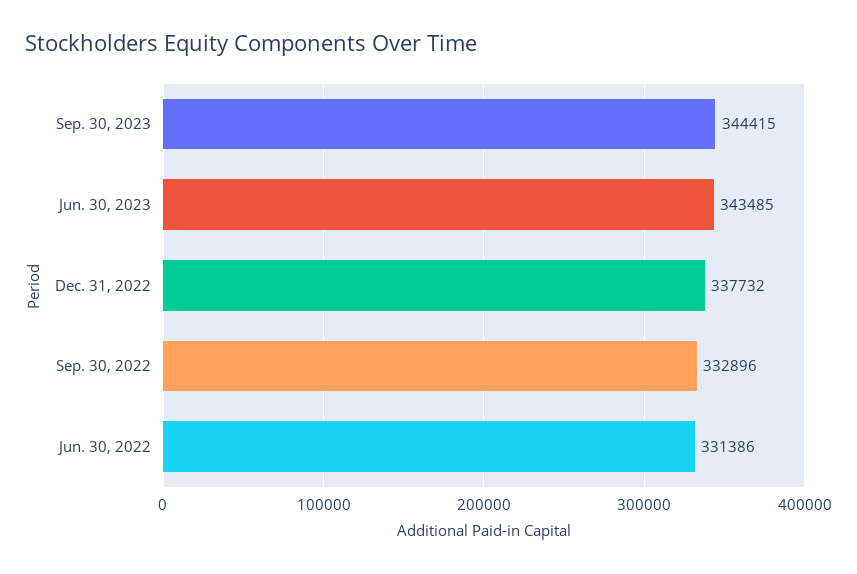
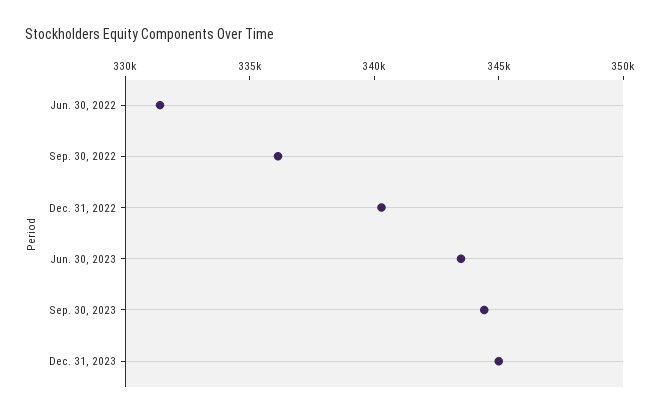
Dec. 31, 2022: 337732 -> 340000
Sep. 30, 2022: 332896 -> 336000
Dec. 31, 2023: none -> 345000

